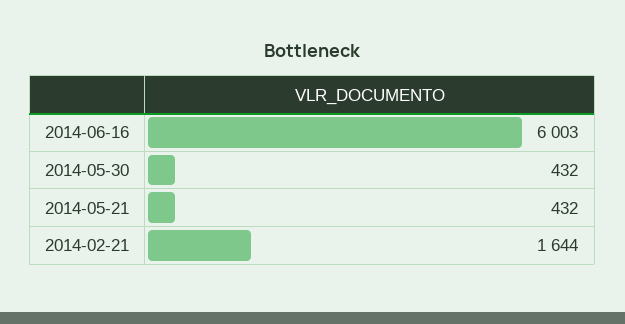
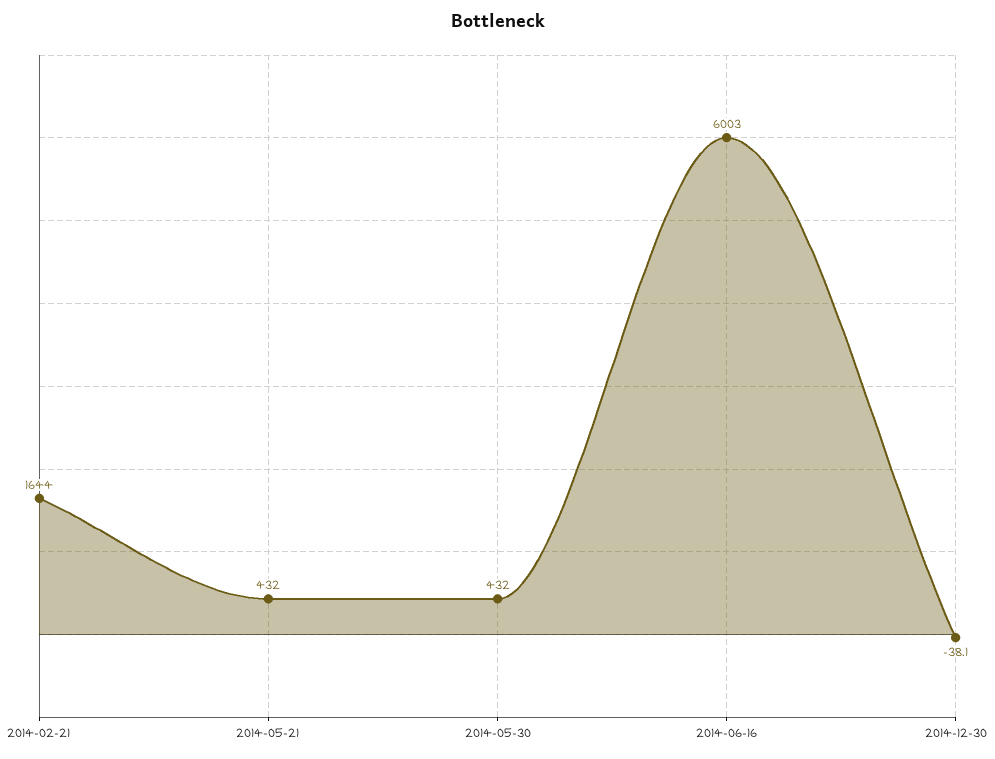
2014-12-30: none -> -38.1

